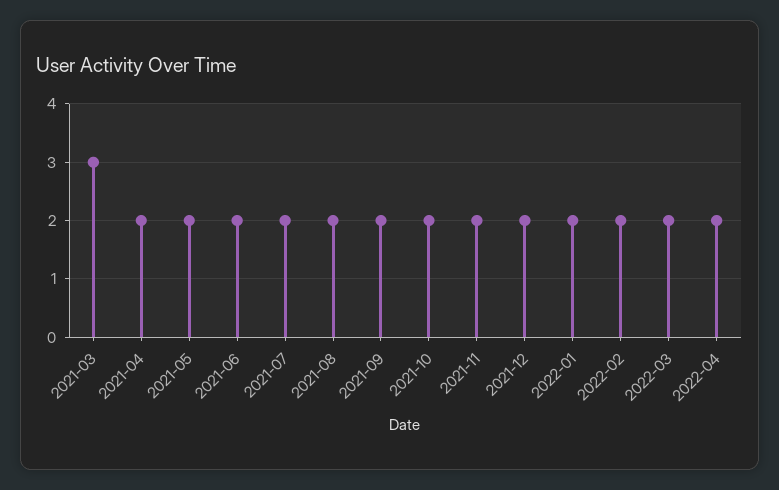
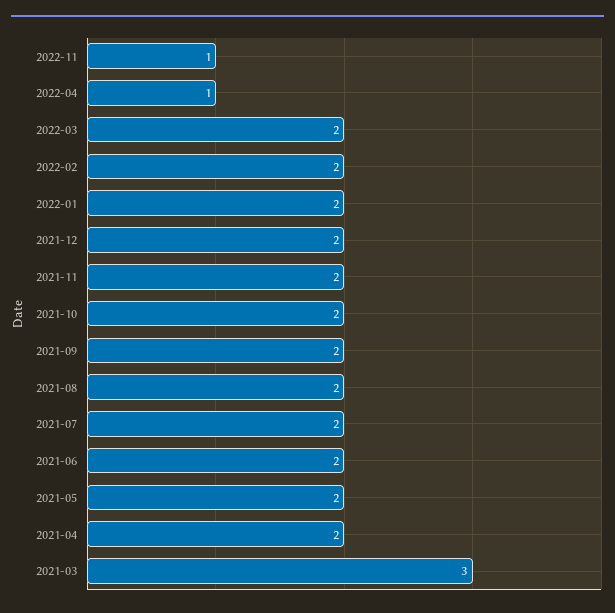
2022-04: 2 -> 1
2022-11: none -> 1

